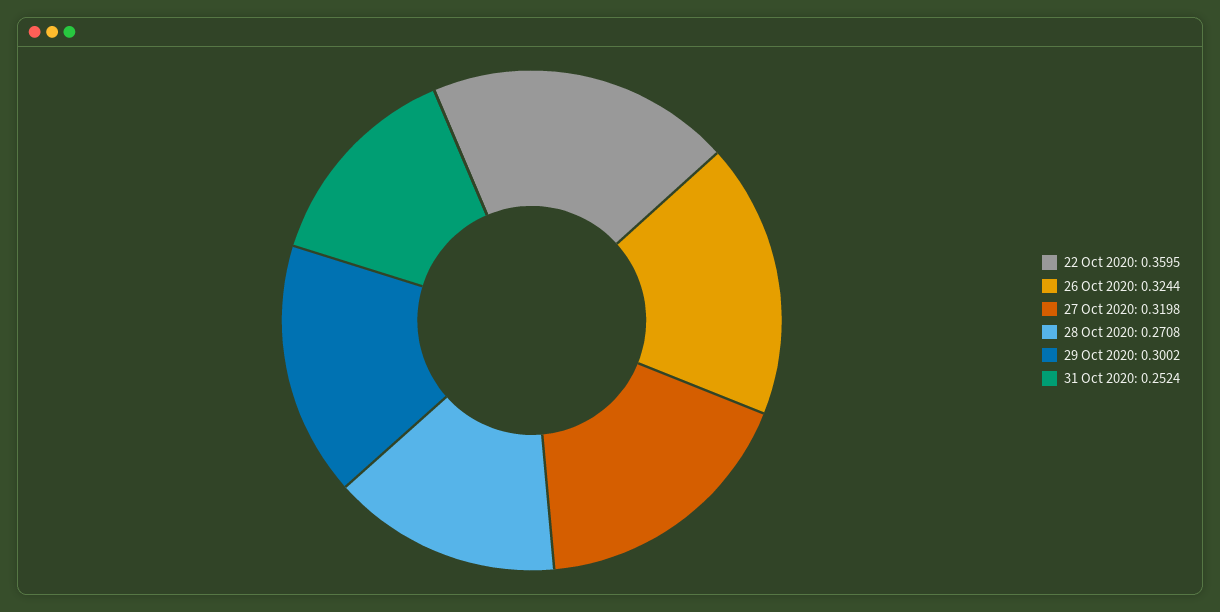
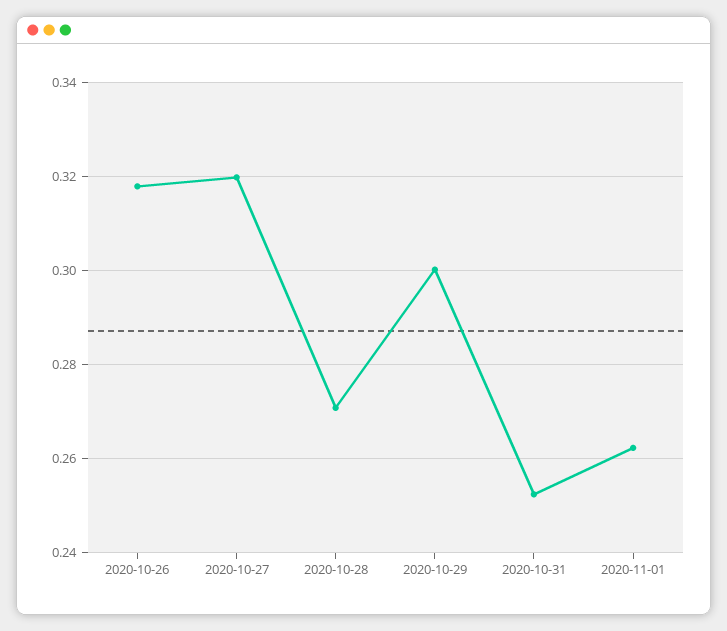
22 Oct 2020: 0.3595 -> none
26 Oct 2020: 0.3244 -> 0.318
2020-11-01: none -> 0.262

